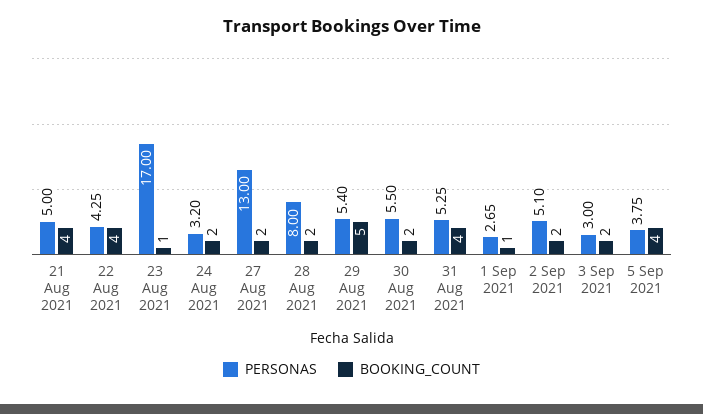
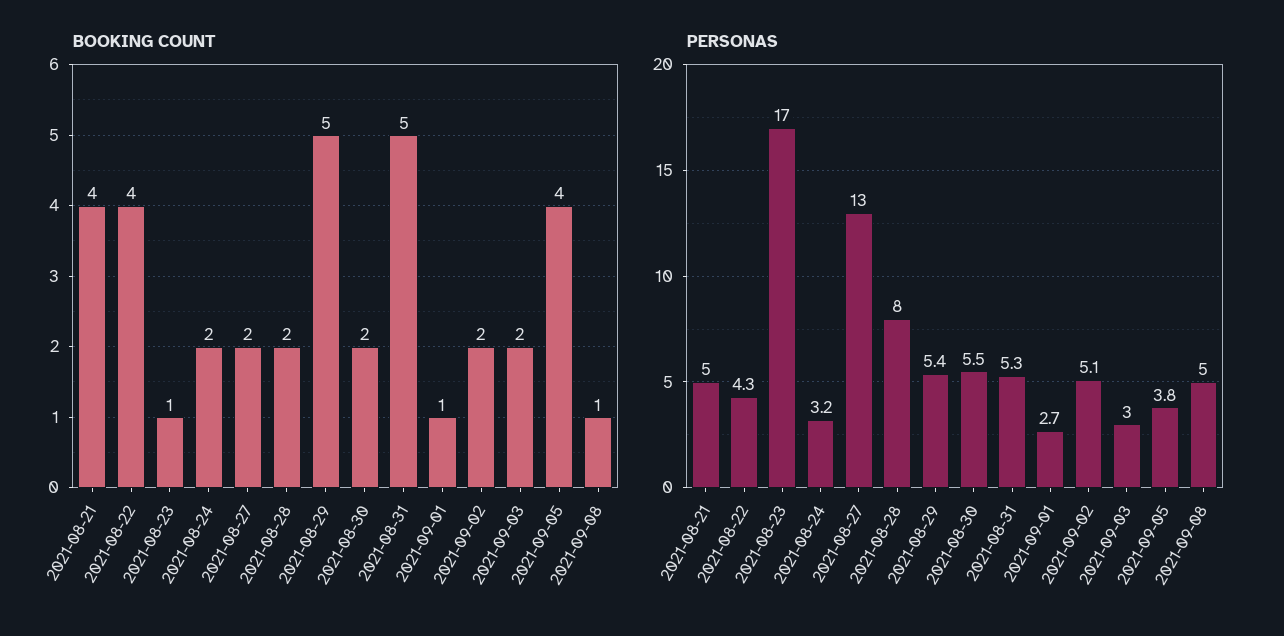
BOOKING_COUNT, 31 Aug 2021: 4 -> 5
BOOKING_COUNT, 2021-09-08: none -> 1
PERSONAS, 2021-09-08: none -> 5

